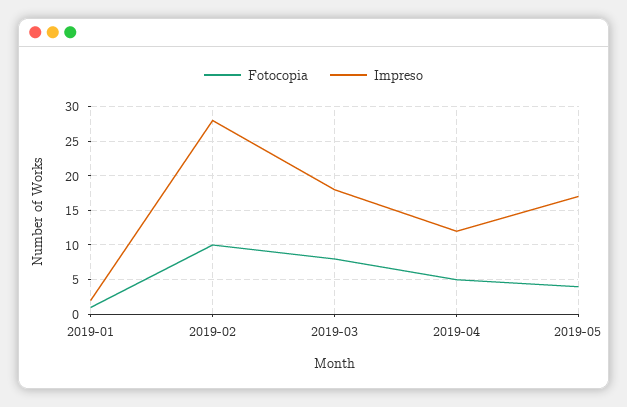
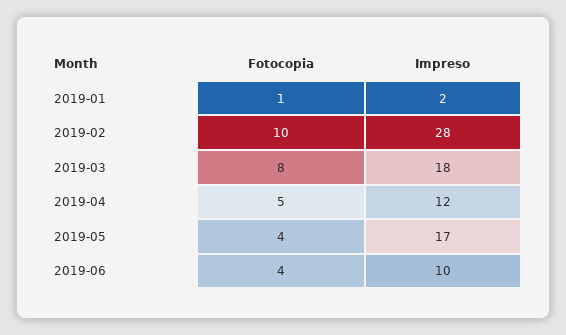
Fotocopia, 2019-06: none -> 4
Impreso, 2019-06: none -> 10

